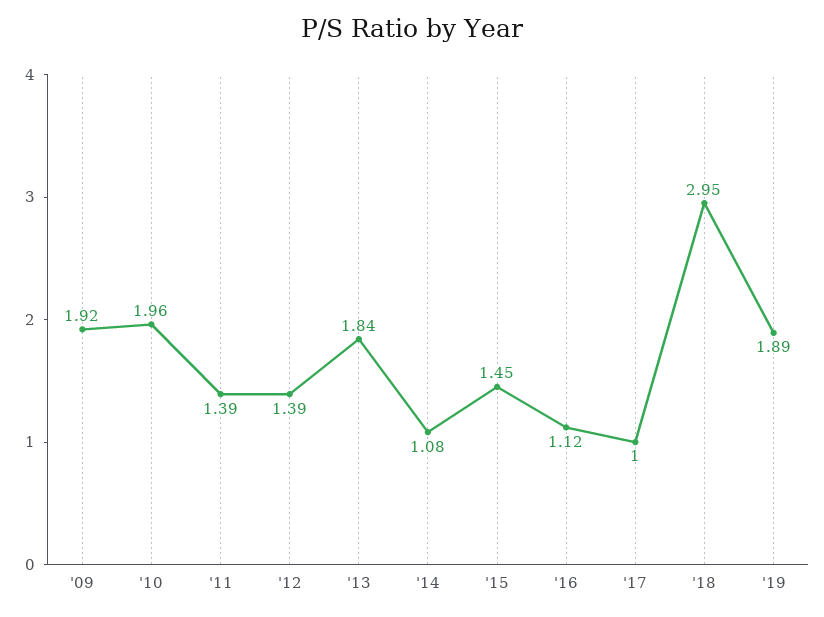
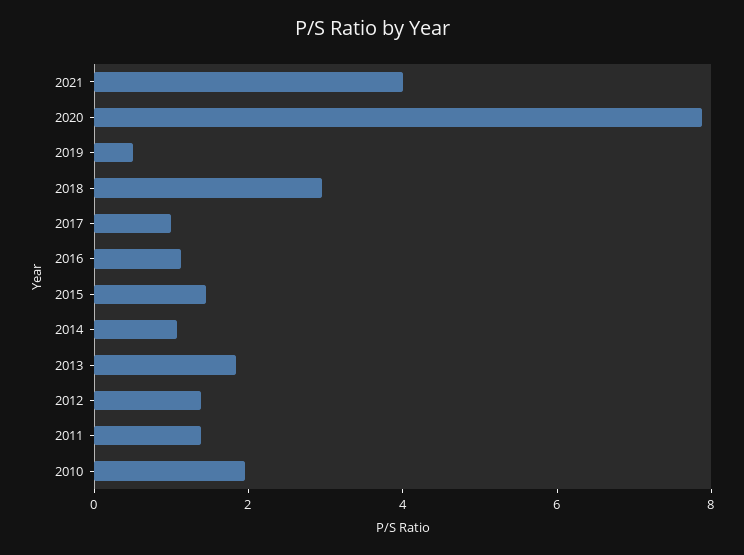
'09: 1.92 -> none
'19: 1.89 -> 0.5
2021: none -> 4
2020: none -> 8

